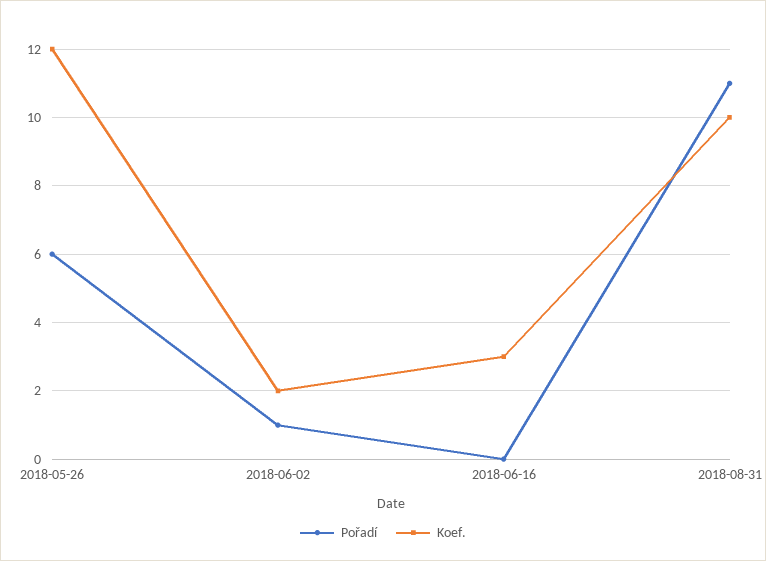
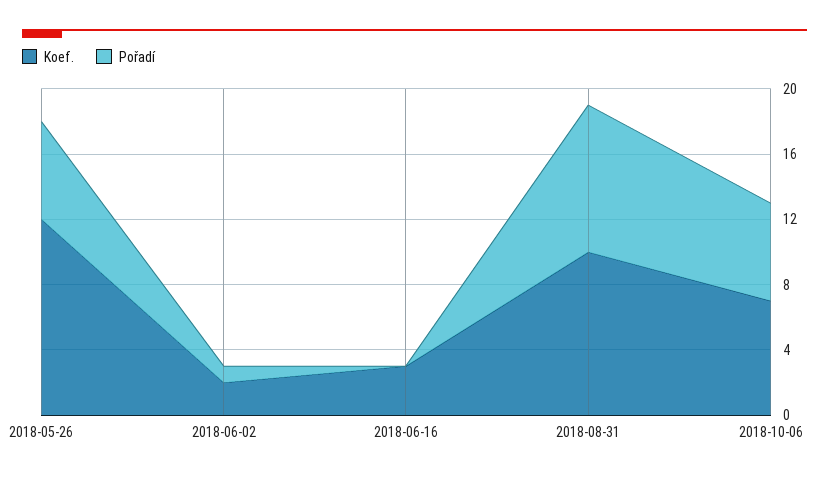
Pořadí, 2018-08-31: 11 -> 9
Koef., 2018-10-06: none -> 7
Pořadí, 2018-10-06: none -> 6

